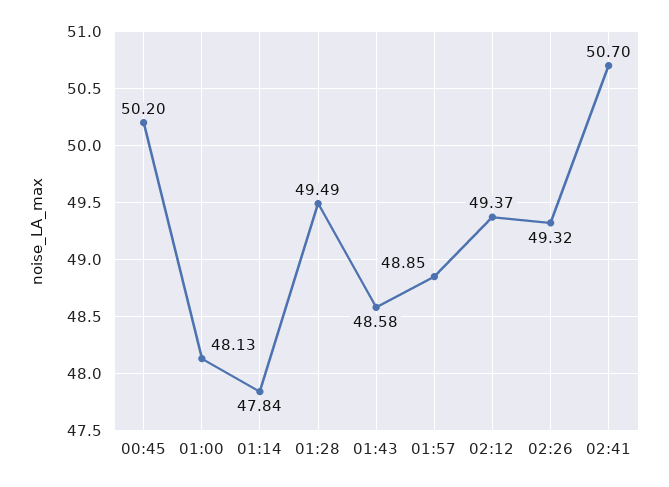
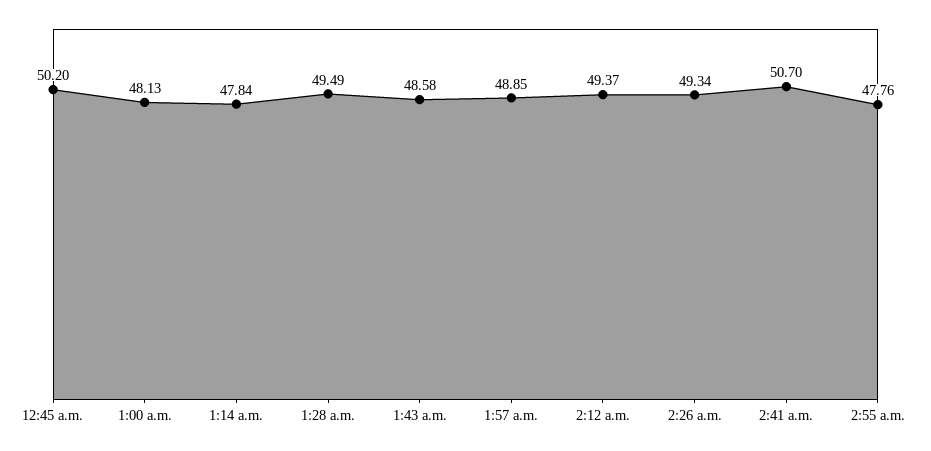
02:26: 49.32 -> 49.34
2:55 a.m.: none -> 47.76

